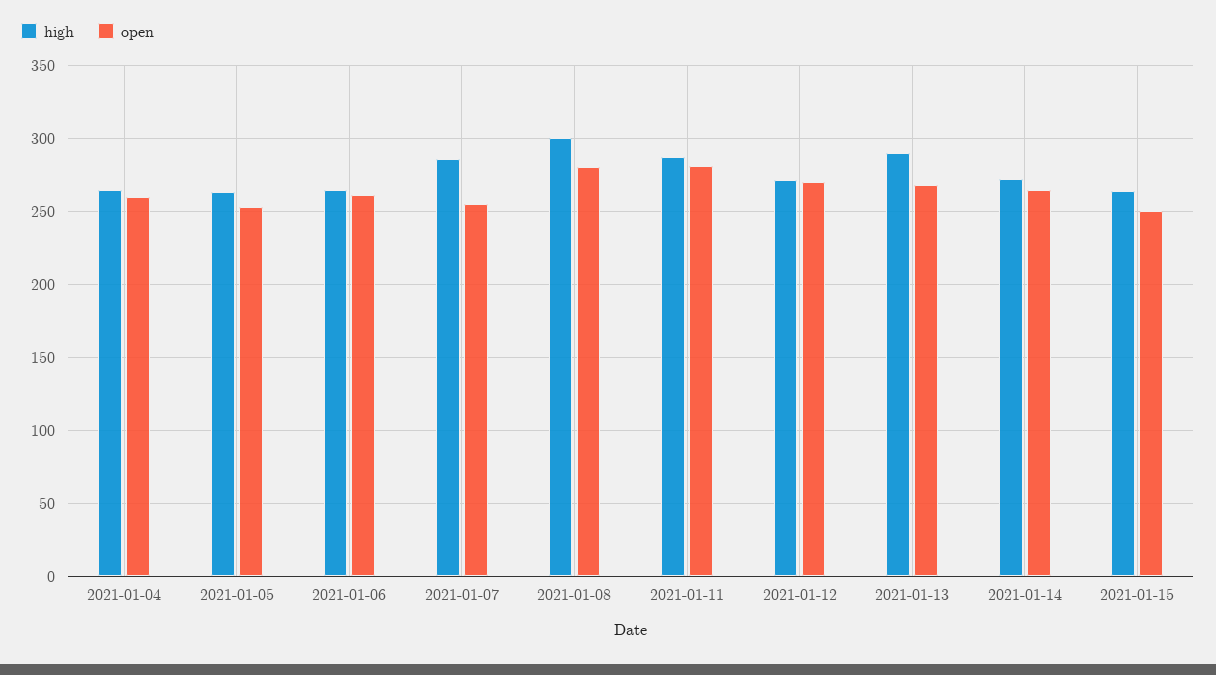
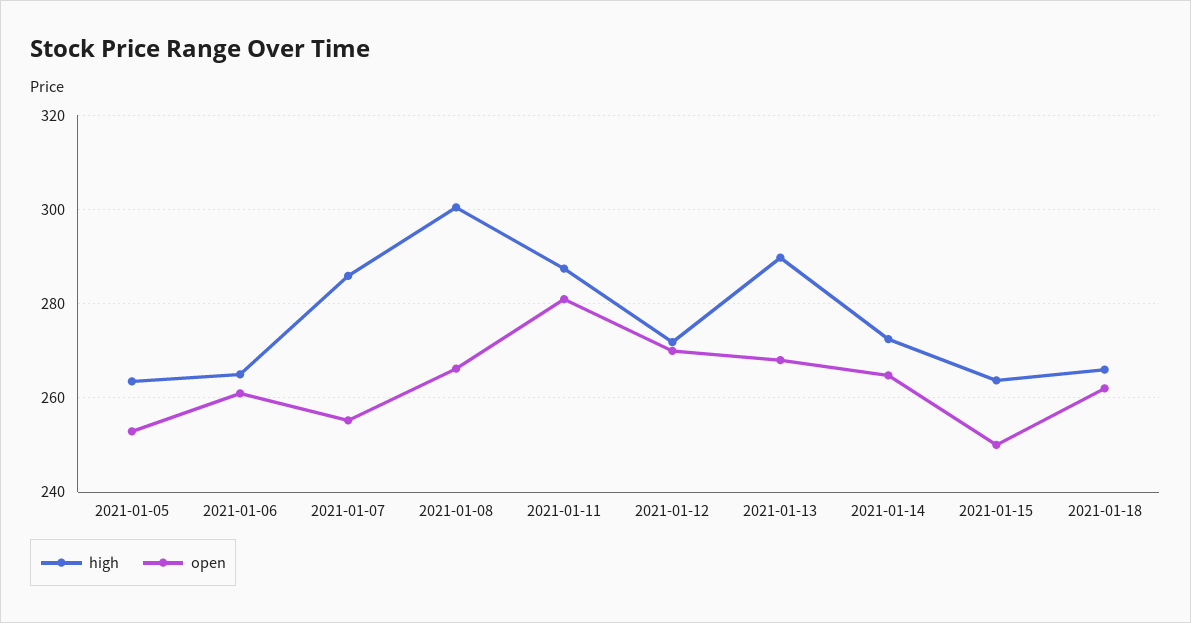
high, 2021-01-04: 265 -> none
open, 2021-01-04: 260 -> none
open, 2021-01-08: 280 -> 266
high, 2021-01-18: none -> 266
open, 2021-01-18: none -> 262

